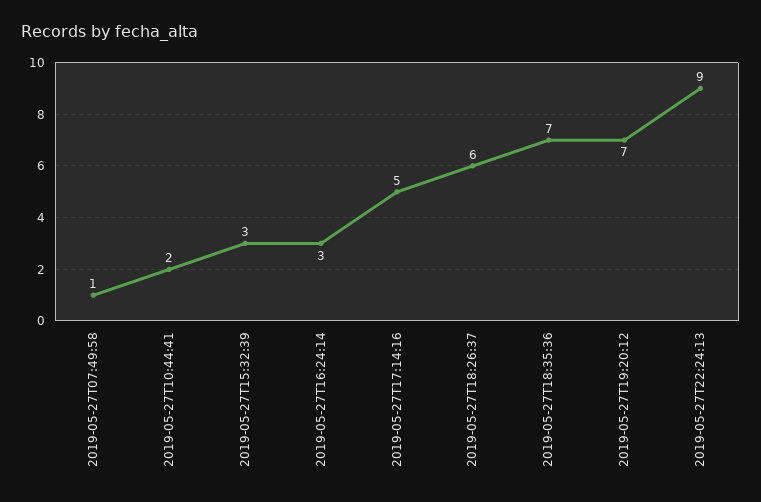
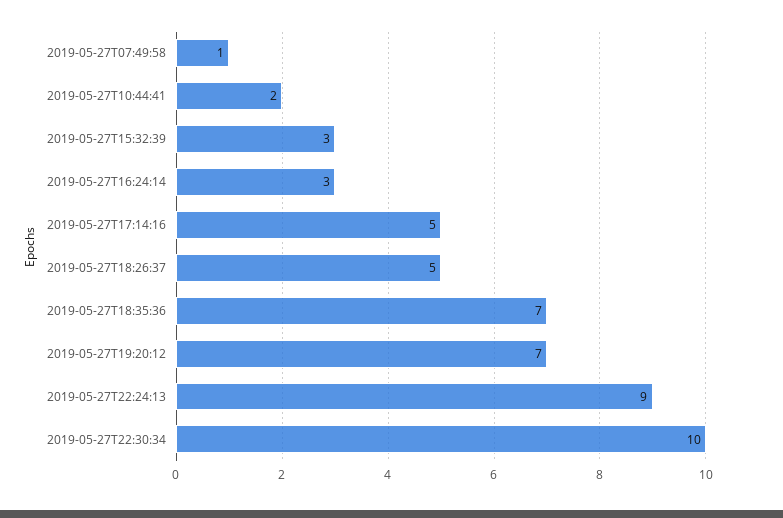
2019-05-27T18:26:37: 6 -> 5
2019-05-27T22:30:34: none -> 10

